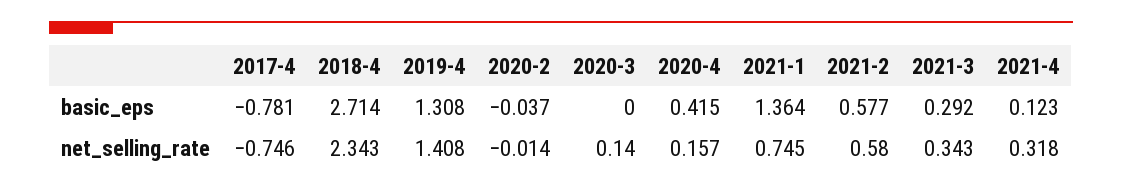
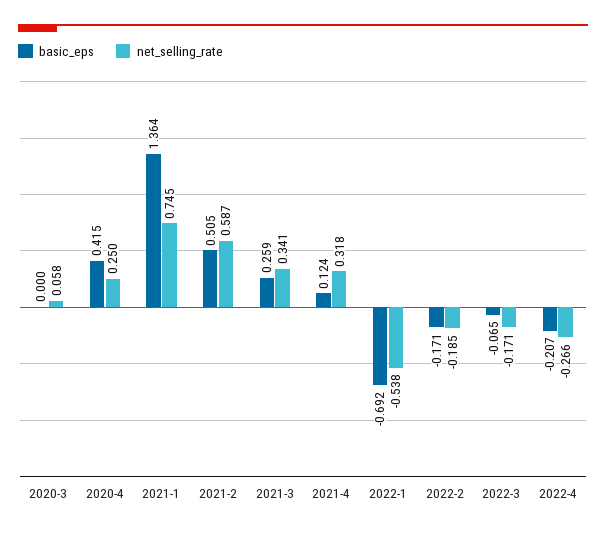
basic_eps, 2017-4: -0.781 -> none
basic_eps, 2018-4: 2.714 -> none
basic_eps, 2019-4: 1.308 -> none
basic_eps, 2020-2: -0.037 -> none
basic_eps, 2021-2: 0.577 -> 0.505
basic_eps, 2021-3: 0.292 -> 0.259
basic_eps, 2021-4: 0.123 -> 0.124
net_selling_rate, 2017-4: -0.746 -> none
net_selling_rate, 2018-4: 2.343 -> none
net_selling_rate, 2019-4: 1.408 -> none
net_selling_rate, 2020-2: -0.014 -> none
net_selling_rate, 2020-3: 0.14 -> 0.058
net_selling_rate, 2020-4: 0.157 -> 0.25
net_selling_rate, 2021-2: 0.58 -> 0.587
net_selling_rate, 2021-3: 0.343 -> 0.341
basic_eps, 2022-1: none -> -0.692
net_selling_rate, 2022-1: none -> -0.538
basic_eps, 2022-2: none -> -0.171
net_selling_rate, 2022-2: none -> -0.185
basic_eps, 2022-3: none -> -0.065
net_selling_rate, 2022-3: none -> -0.171
basic_eps, 2022-4: none -> -0.207
net_selling_rate, 2022-4: none -> -0.266

